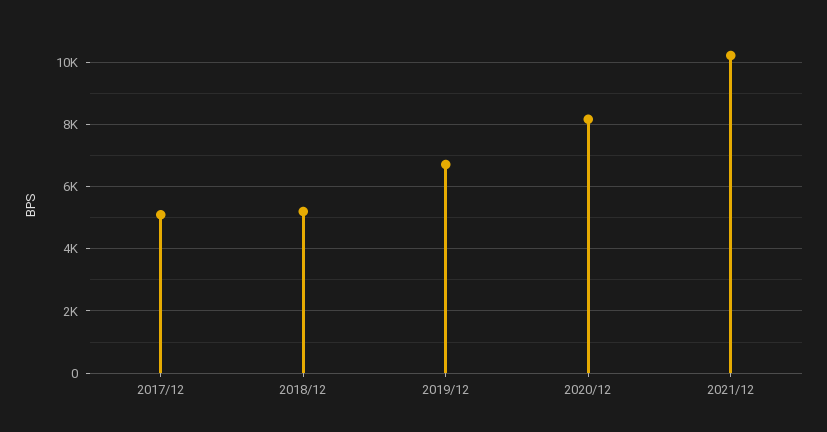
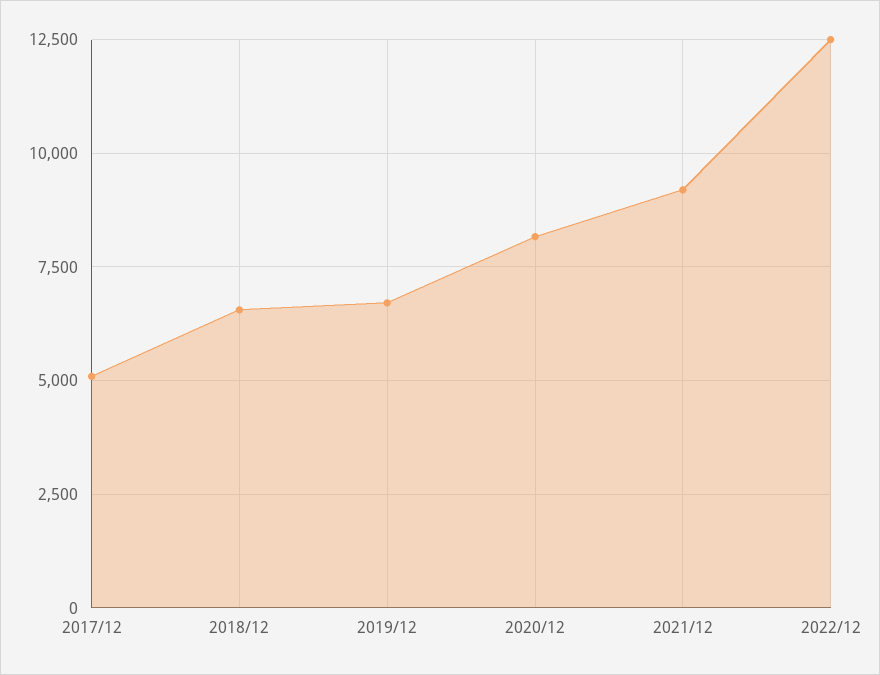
2018/12: 5200 -> 6500
2021/12: 10200 -> 9250
2022/12: none -> 12500

